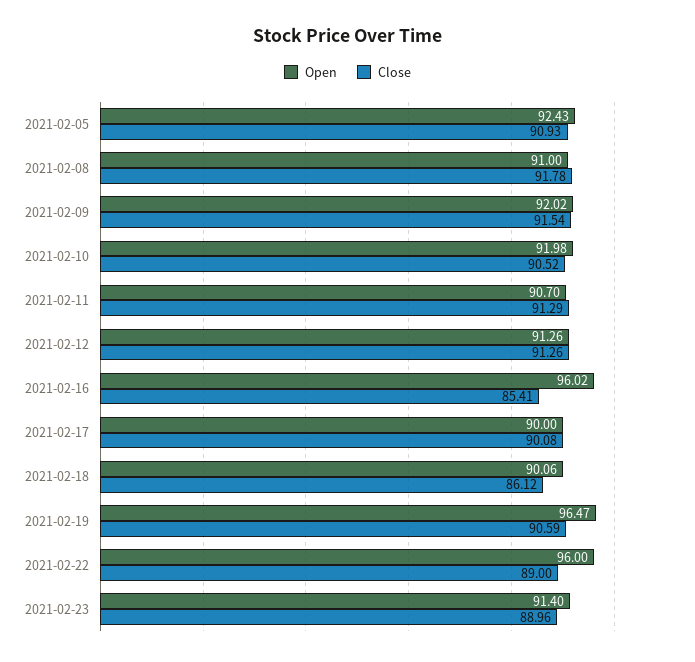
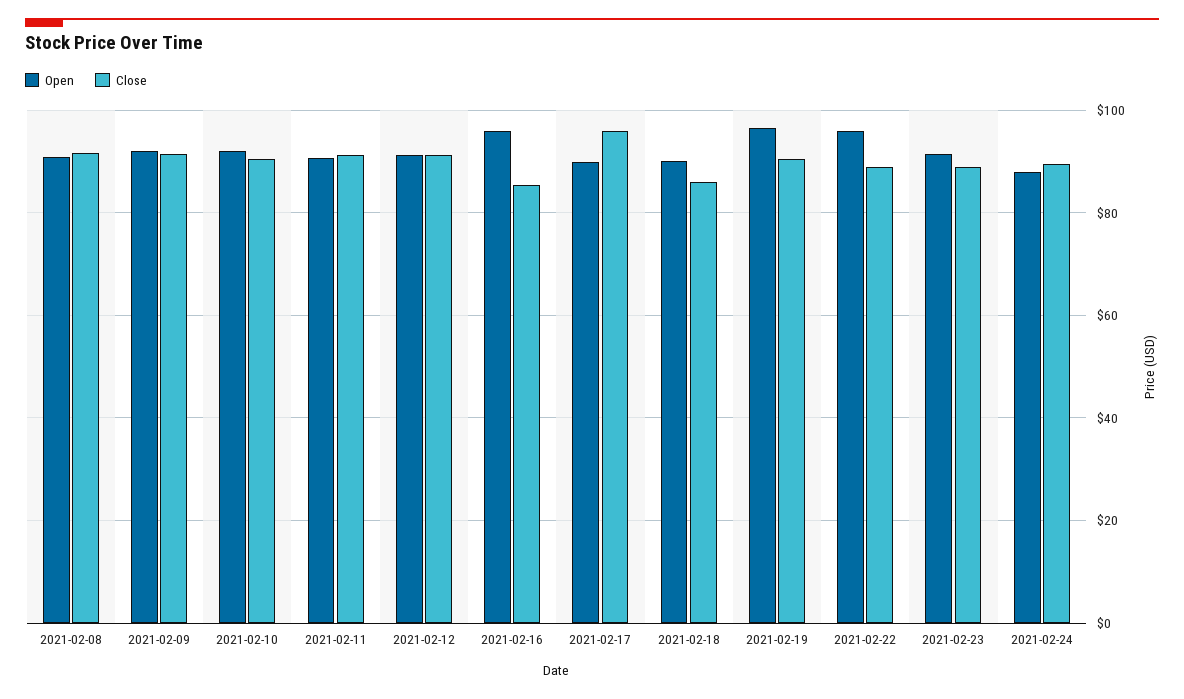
Open, 2021-02-05: 92.43 -> none
Close, 2021-02-05: 90.93 -> none
Close, 2021-02-17: 90.08 -> 96
Open, 2021-02-24: none -> 88
Close, 2021-02-24: none -> 90

